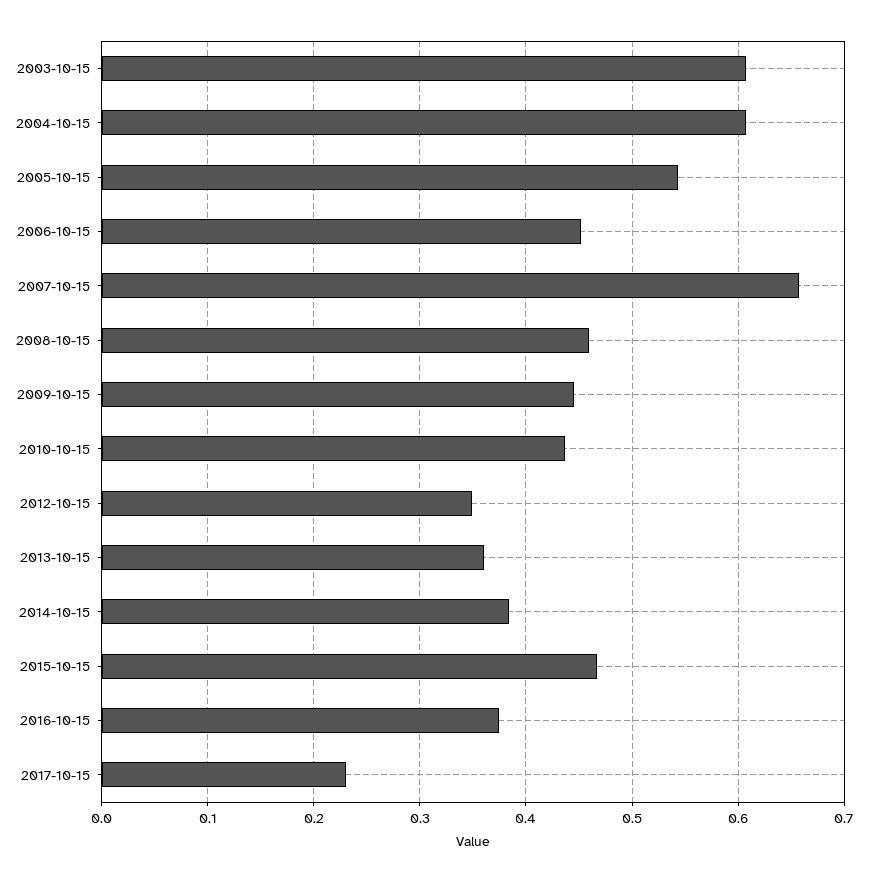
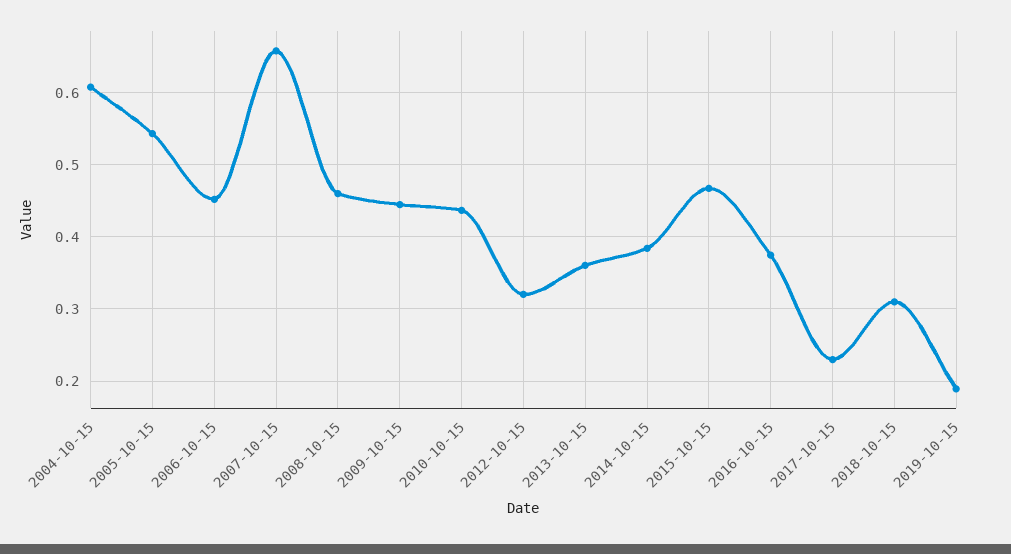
2003-10-15: 0.61 -> none
2012-10-15: 0.35 -> 0.32
2018-10-15: none -> 0.31
2019-10-15: none -> 0.19

